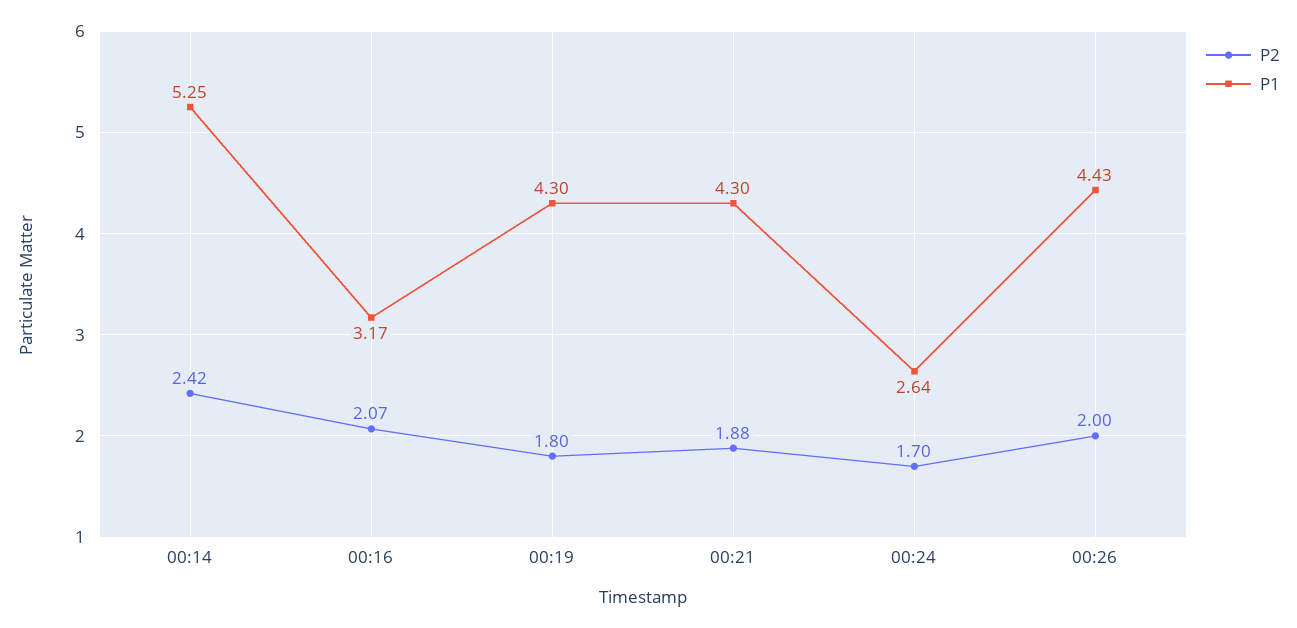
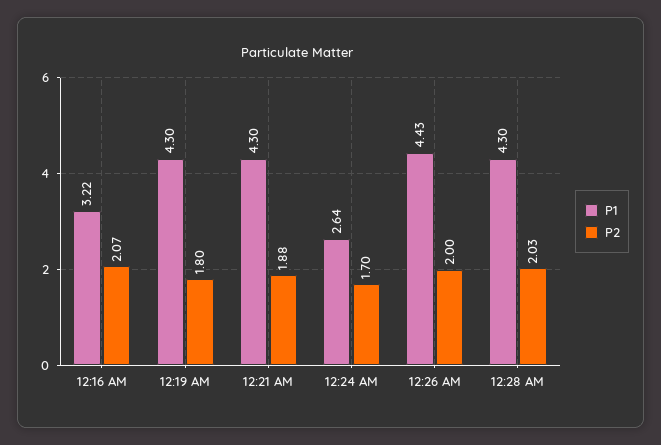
P2, 00:14: 2.42 -> none
P1, 00:14: 5.25 -> none
P1, 00:16: 3.17 -> 3.22
P1, 12:28 AM: none -> 4.3
P2, 12:28 AM: none -> 2.03

